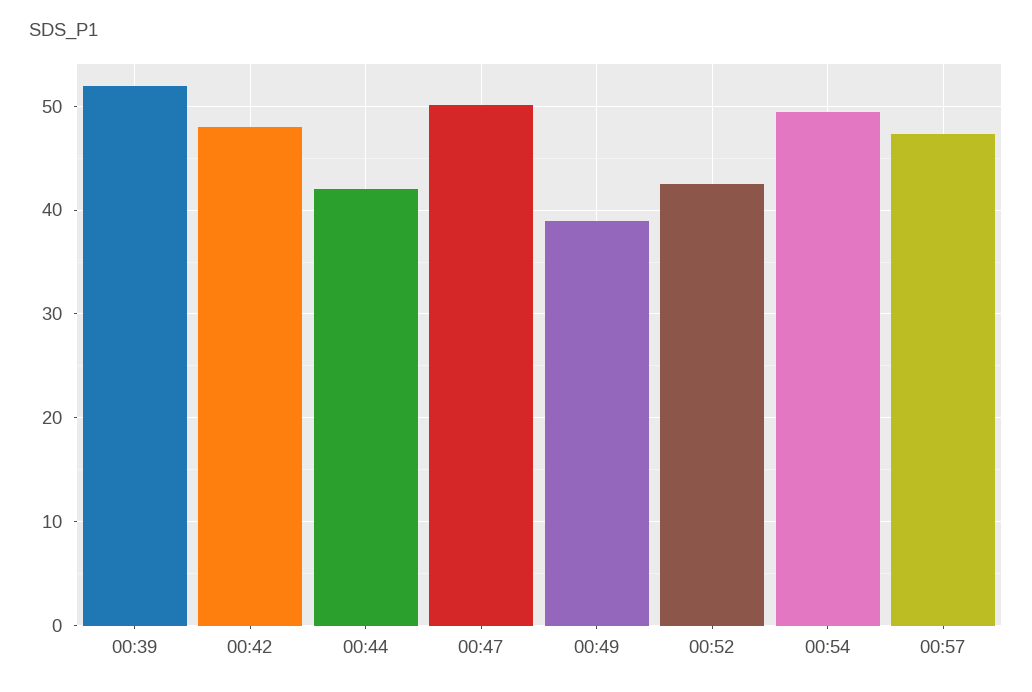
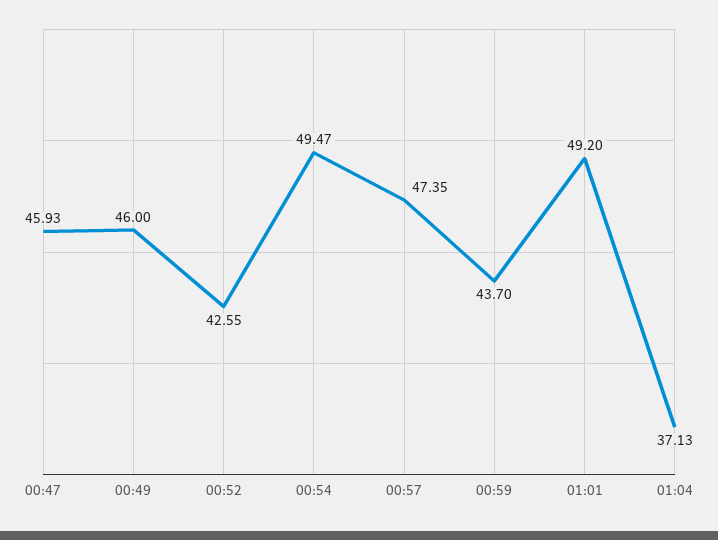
00:39: 52 -> none
00:42: 48 -> none
00:44: 42 -> none
00:47: 50 -> 45.93
00:49: 39 -> 46
00:59: none -> 43.7
01:01: none -> 49.2
01:04: none -> 37.13

